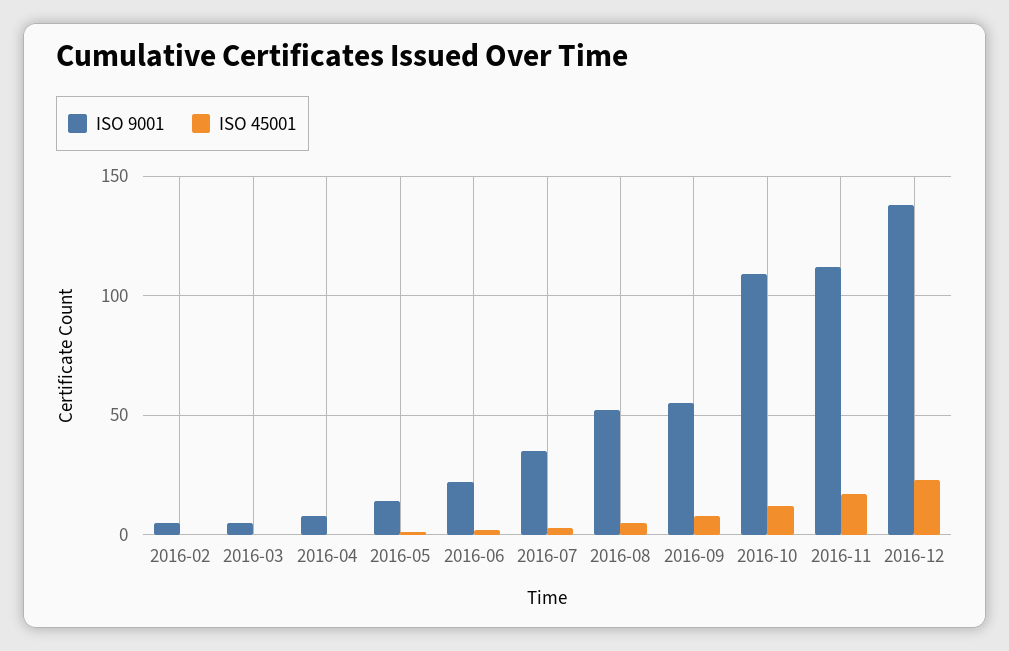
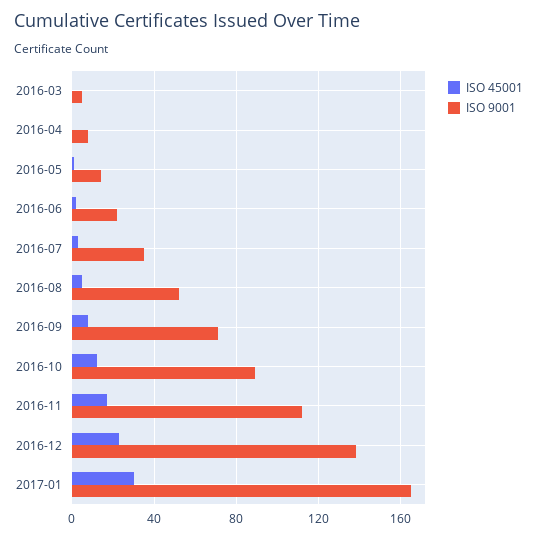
ISO 9001, 2016-02: 5 -> none
ISO 45001, 2016-02: 0 -> none
ISO 9001, 2016-09: 55 -> 70
ISO 9001, 2016-10: 110 -> 90
ISO 45001, 2017-01: none -> 30
ISO 9001, 2017-01: none -> 165

